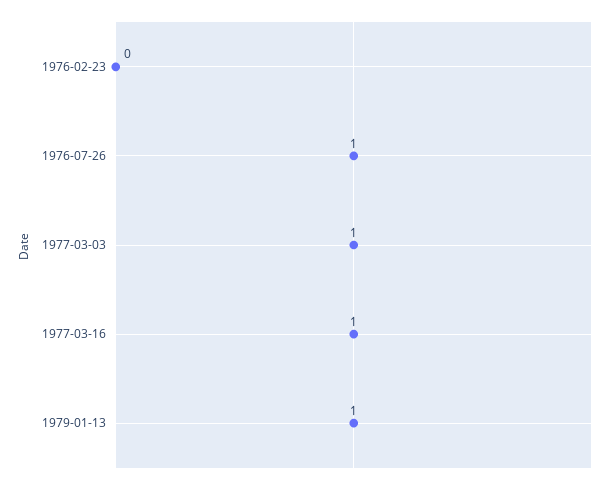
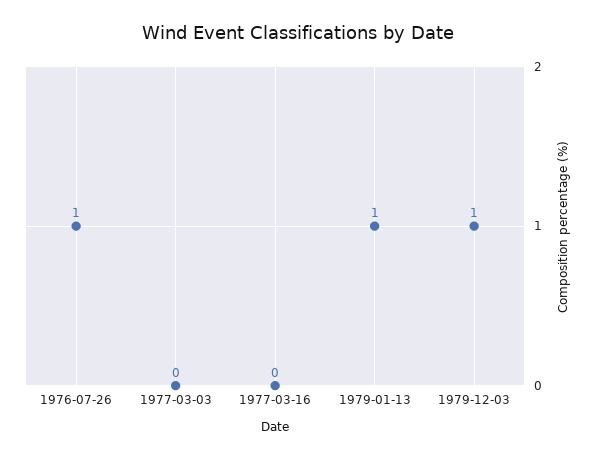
1976-02-23: 0 -> none
1977-03-03: 1 -> 0
1977-03-16: 1 -> 0
1979-12-03: none -> 1

